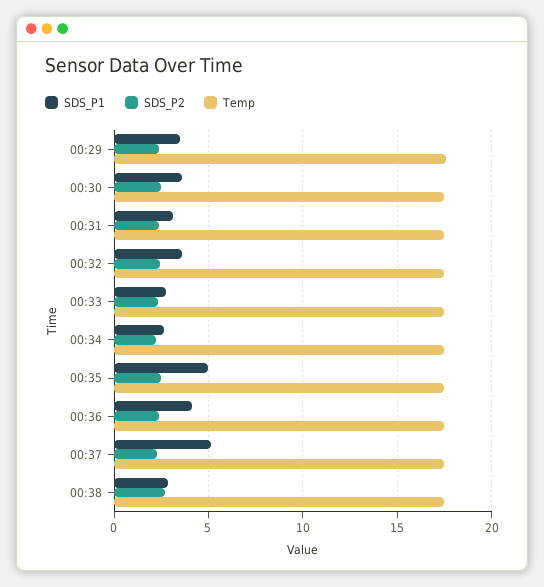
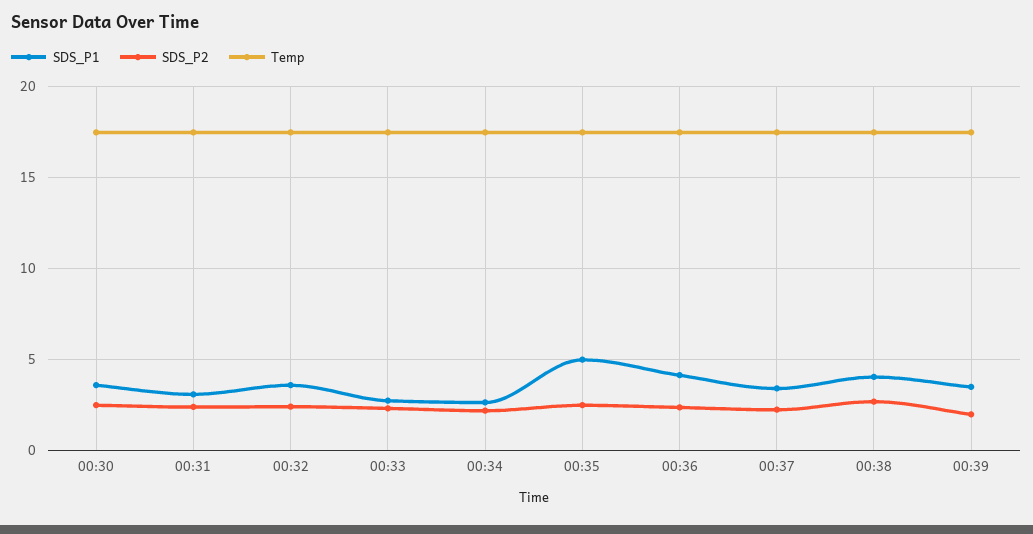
SDS_P1, 00:29: 3.5 -> none
SDS_P2, 00:29: 2.5 -> none
Temp, 00:29: 17.5 -> none
SDS_P1, 00:37: 5 -> 3.5
SDS_P1, 00:38: 3 -> 4
SDS_P1, 00:39: none -> 3.5
SDS_P2, 00:39: none -> 2
Temp, 00:39: none -> 17.5

